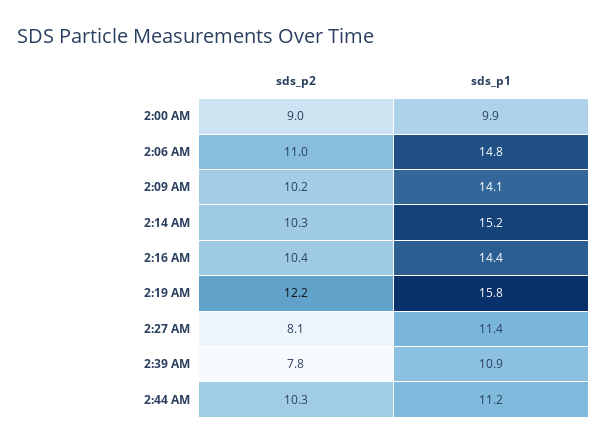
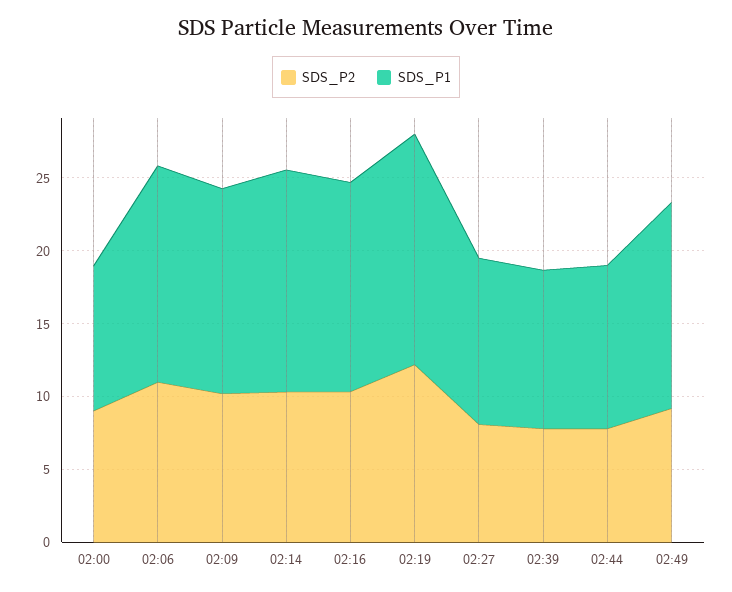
sds_p2, 2:44 AM: 10.3 -> 8
sds_p2, 02:49: none -> 9
sds_p1, 02:49: none -> 14

